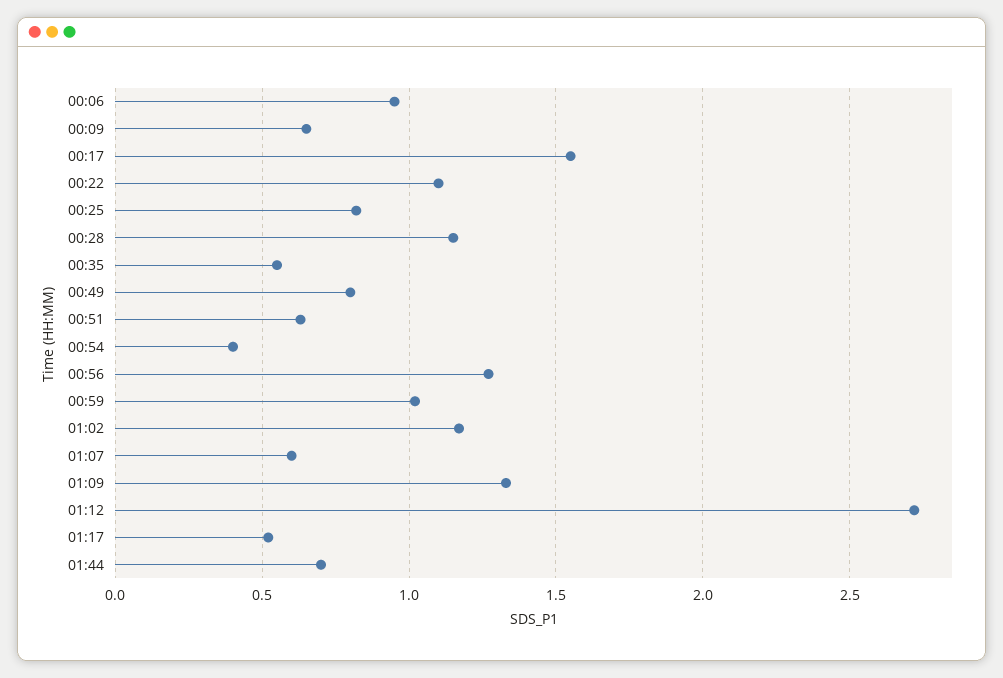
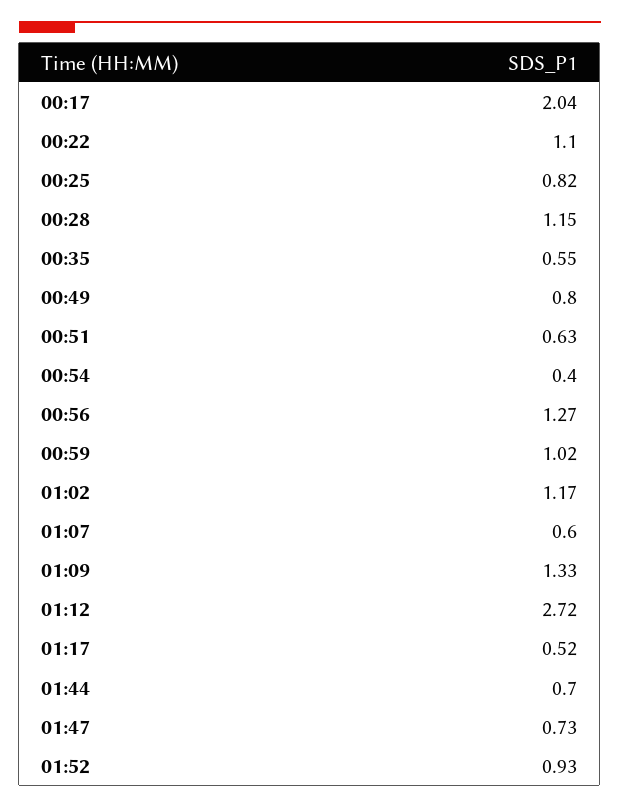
00:06: 0.95 -> none
00:09: 0.65 -> none
00:17: 1.55 -> 2.04
01:47: none -> 0.73
01:52: none -> 0.93

